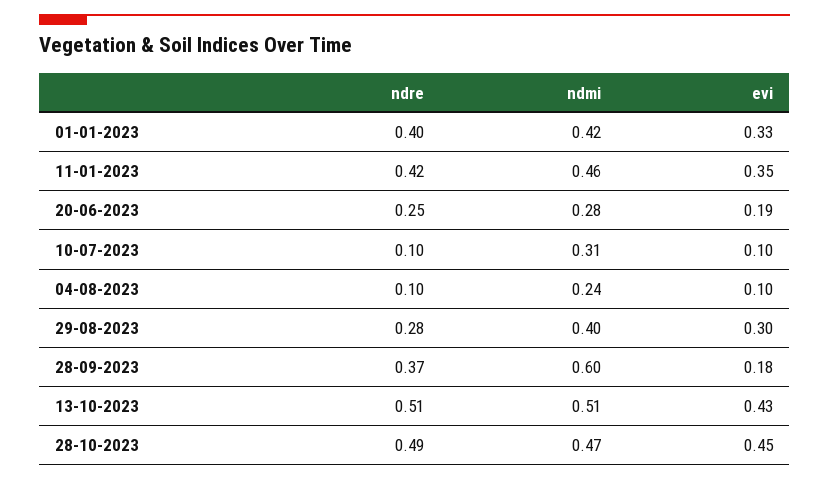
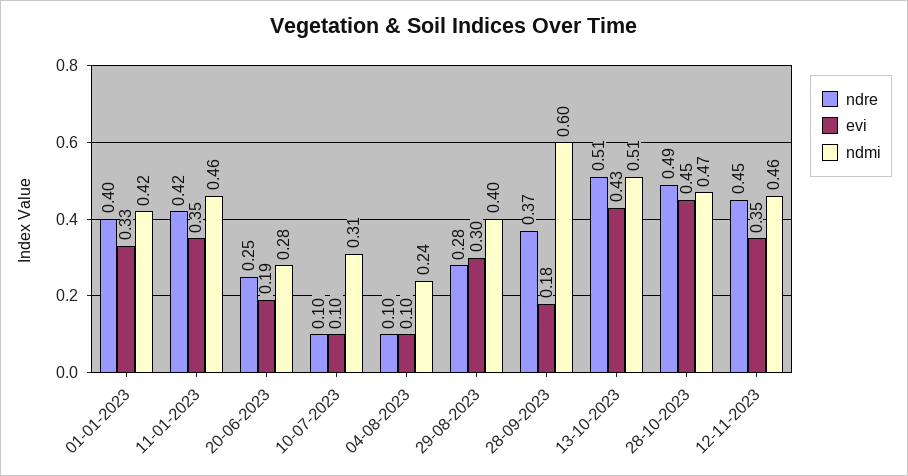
ndre, 12-11-2023: none -> 0.45
evi, 12-11-2023: none -> 0.35
ndmi, 12-11-2023: none -> 0.46

